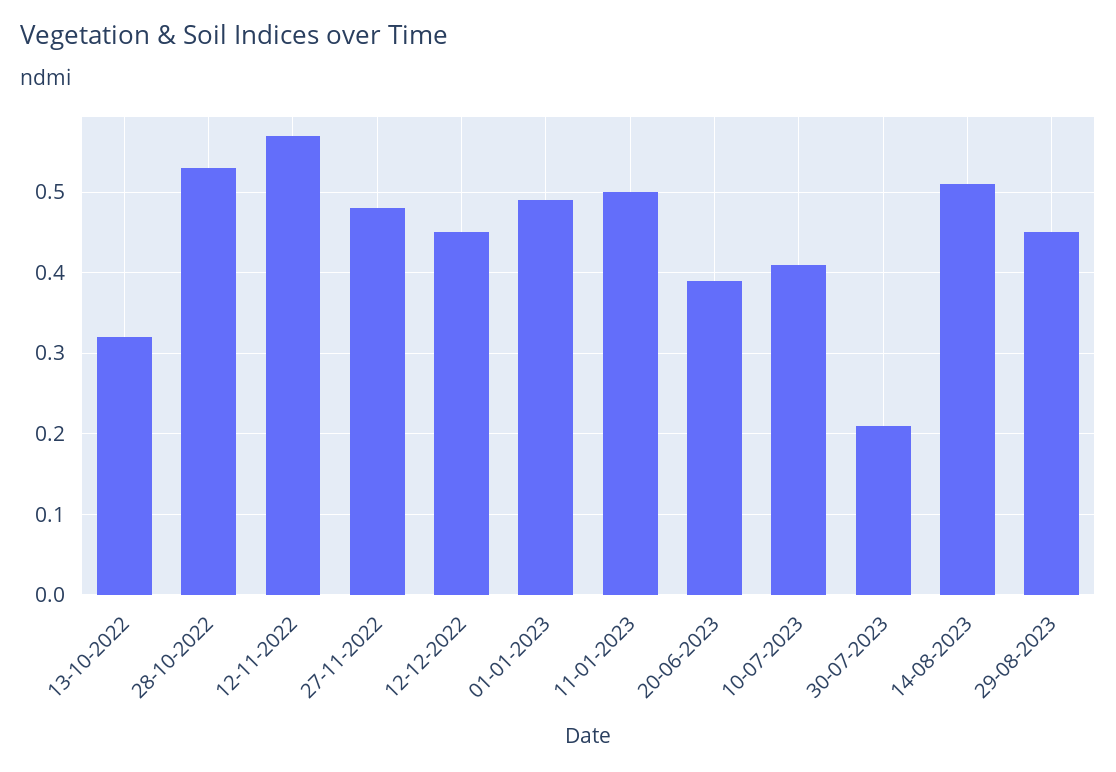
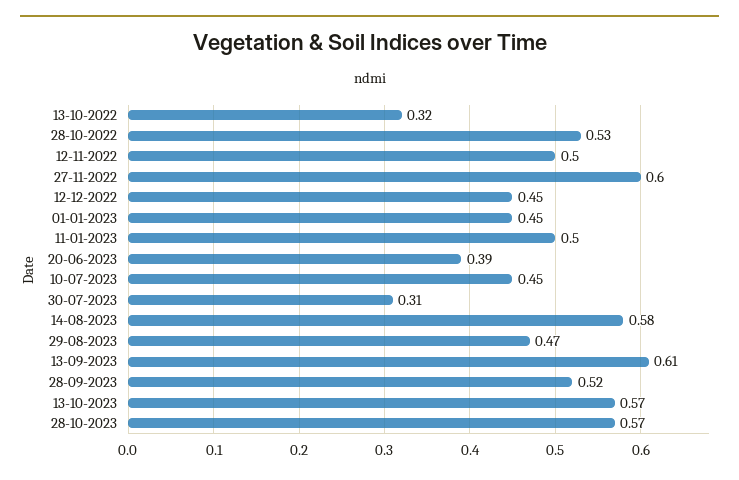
12-11-2022: 0.57 -> 0.5
27-11-2022: 0.48 -> 0.6
01-01-2023: 0.49 -> 0.45
10-07-2023: 0.41 -> 0.45
30-07-2023: 0.21 -> 0.31
14-08-2023: 0.51 -> 0.58
29-08-2023: 0.45 -> 0.47
13-09-2023: none -> 0.61
28-09-2023: none -> 0.52
13-10-2023: none -> 0.57
28-10-2023: none -> 0.57

